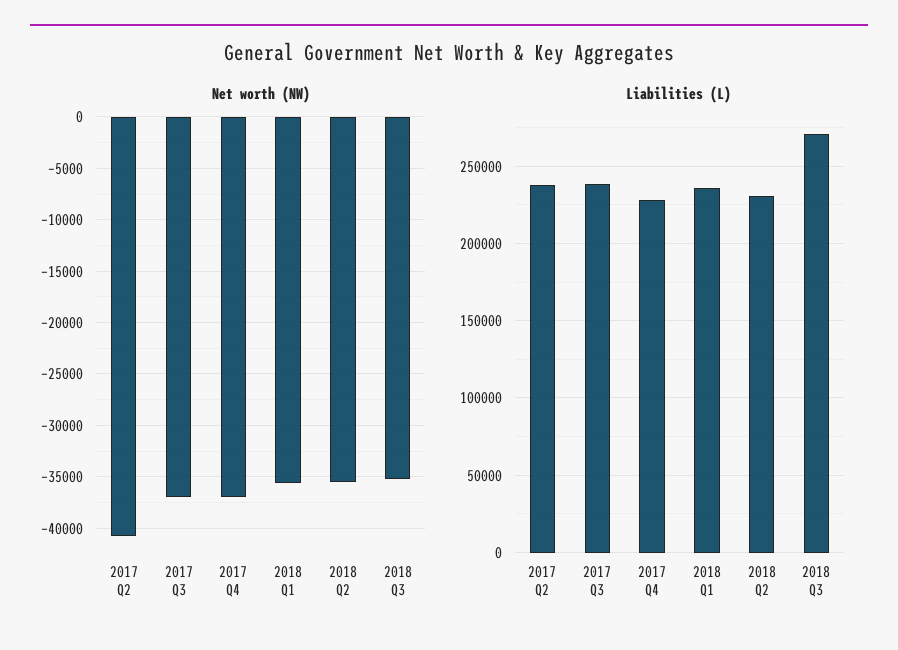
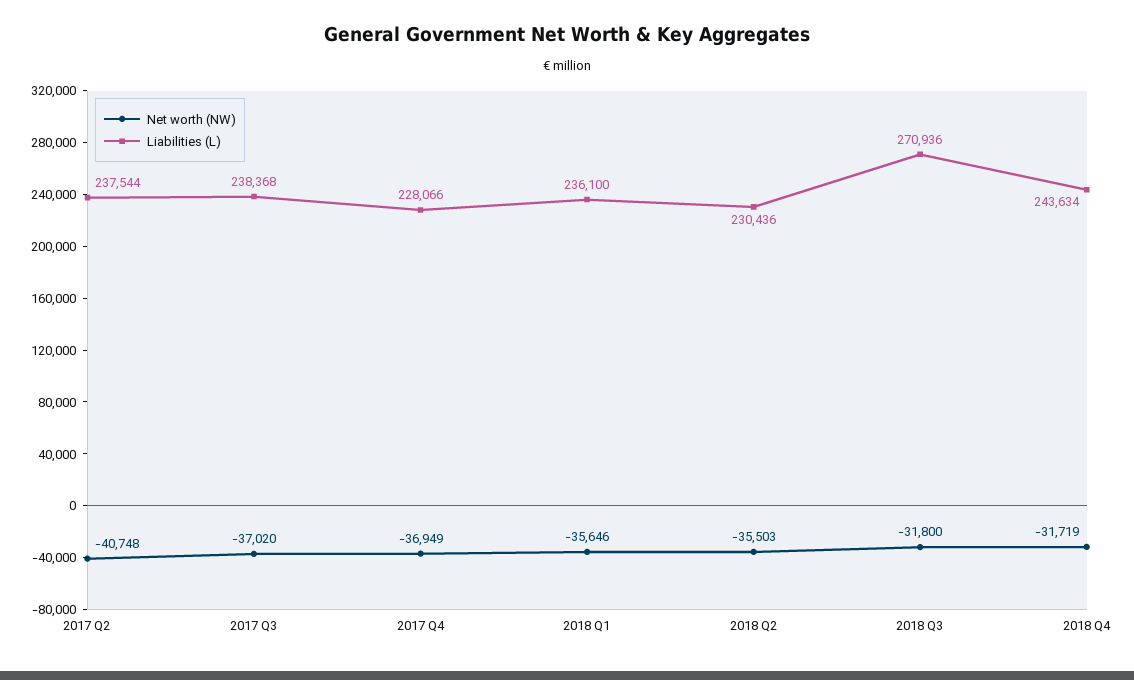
Net worth (NW), 2018 Q3: -35000 -> -31800
Net worth (NW), 2018 Q4: none -> -31719
Liabilities (L), 2018 Q4: none -> 243634

